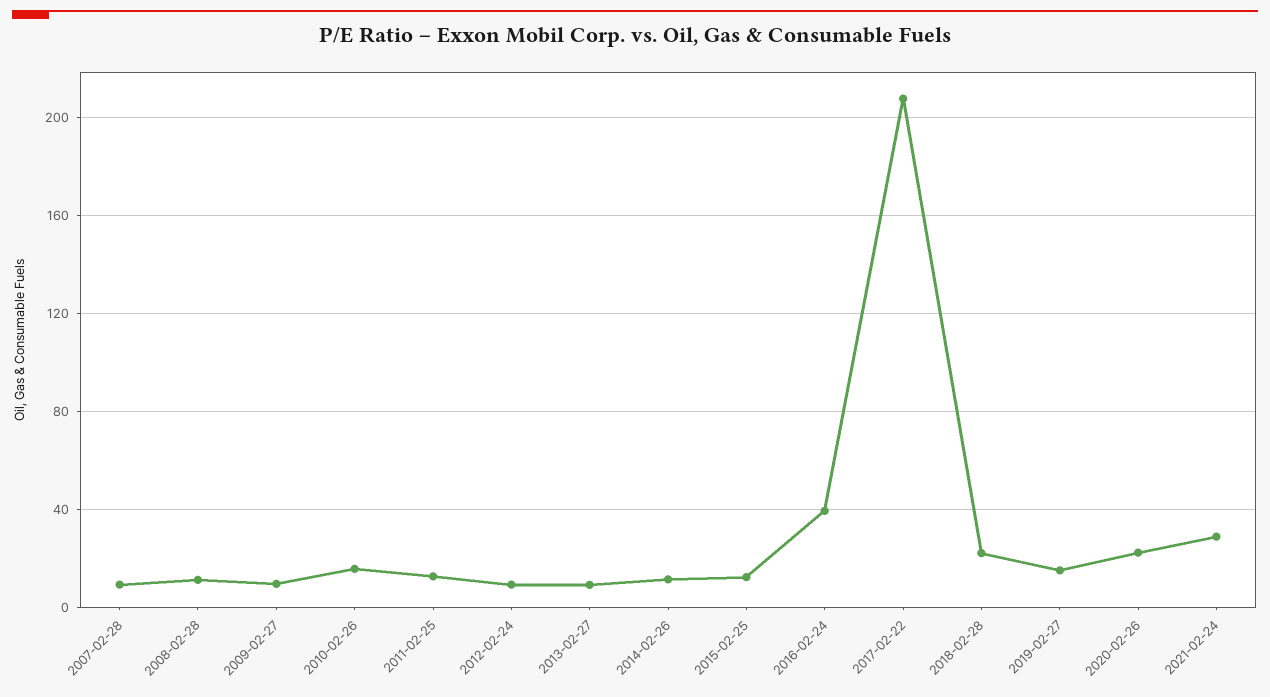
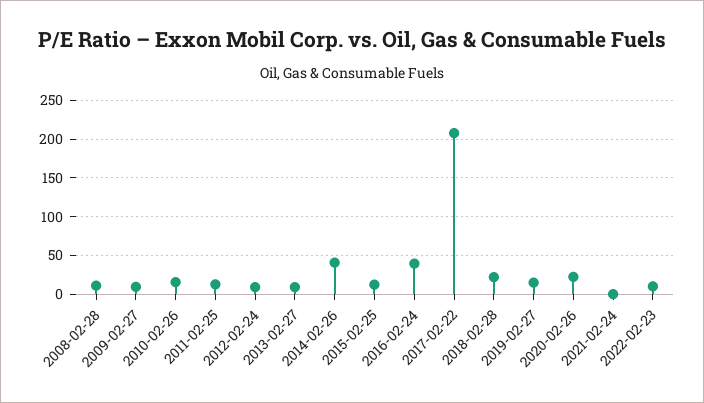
2007-02-28: 10 -> none
2014-02-26: 10 -> 40
2021-02-24: 30 -> 0
2022-02-23: none -> 10

